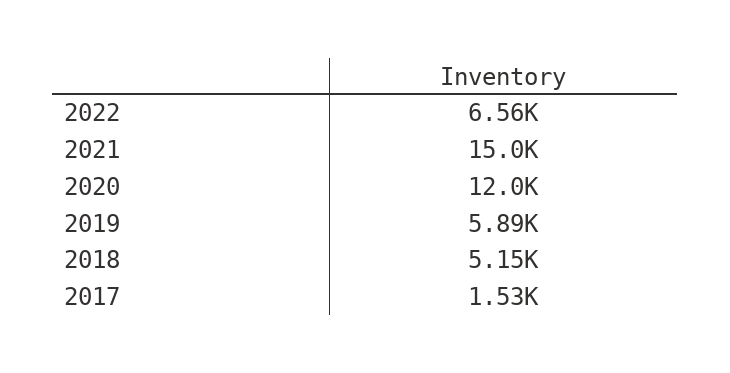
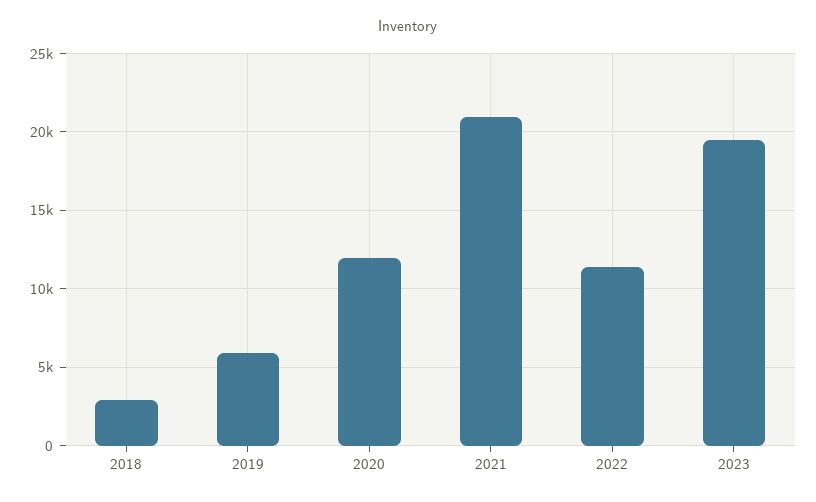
2022: 6560 -> 11500
2021: 15000 -> 21000
2018: 5150 -> 3000
2017: 1530 -> none
2023: none -> 19500

